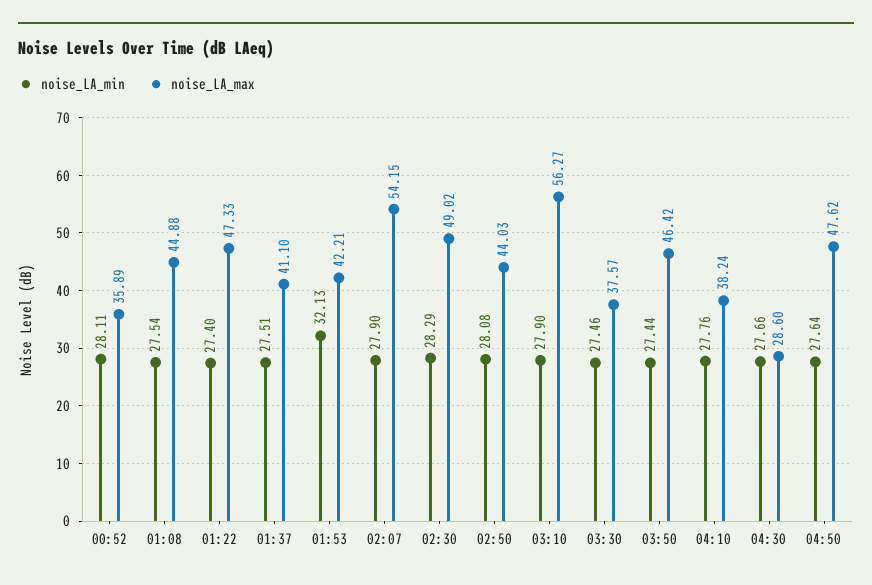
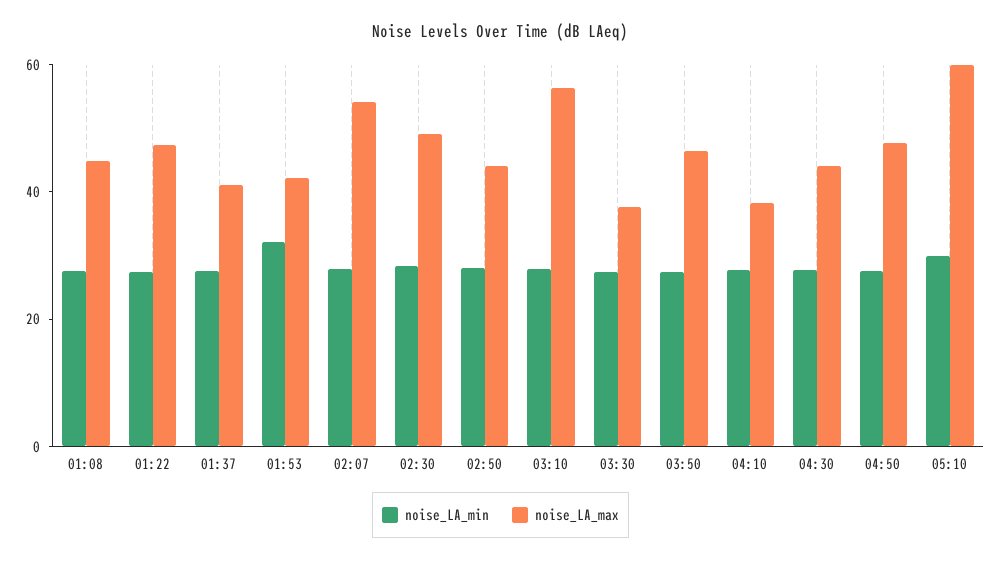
noise_LA_min, 00:52: 28.11 -> none
noise_LA_max, 00:52: 35.89 -> none
noise_LA_max, 04:30: 28.6 -> 45
noise_LA_min, 05:10: none -> 30
noise_LA_max, 05:10: none -> 60

